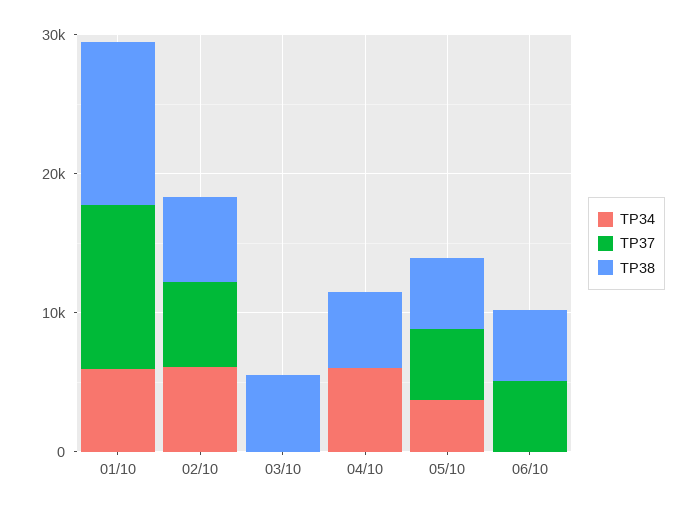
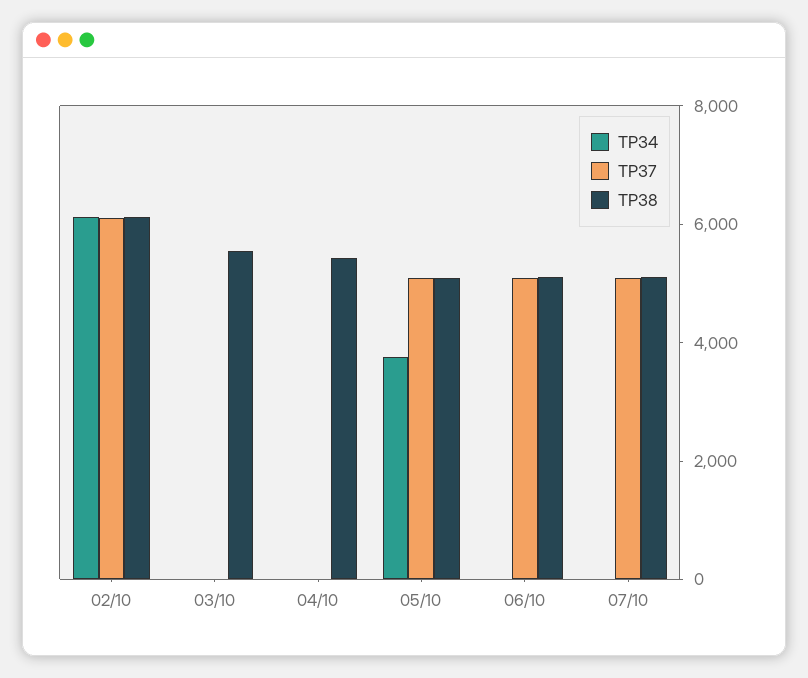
TP34, 01/10: 6000 -> none
TP37, 01/10: 12000 -> none
TP38, 01/10: 12000 -> none
TP34, 04/10: 6000 -> 0
TP34, 07/10: none -> 0
TP37, 07/10: none -> 5000
TP38, 07/10: none -> 5000

